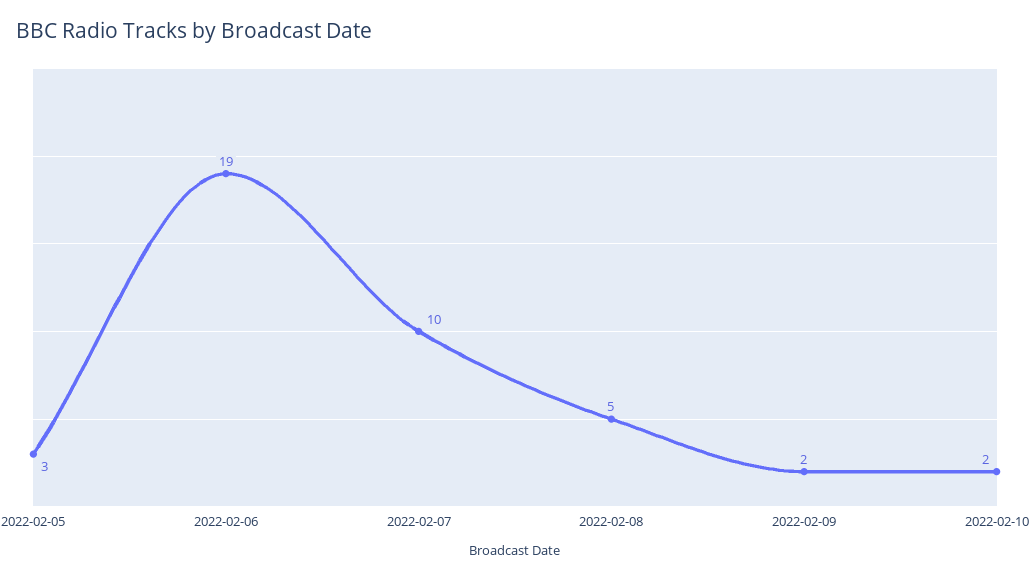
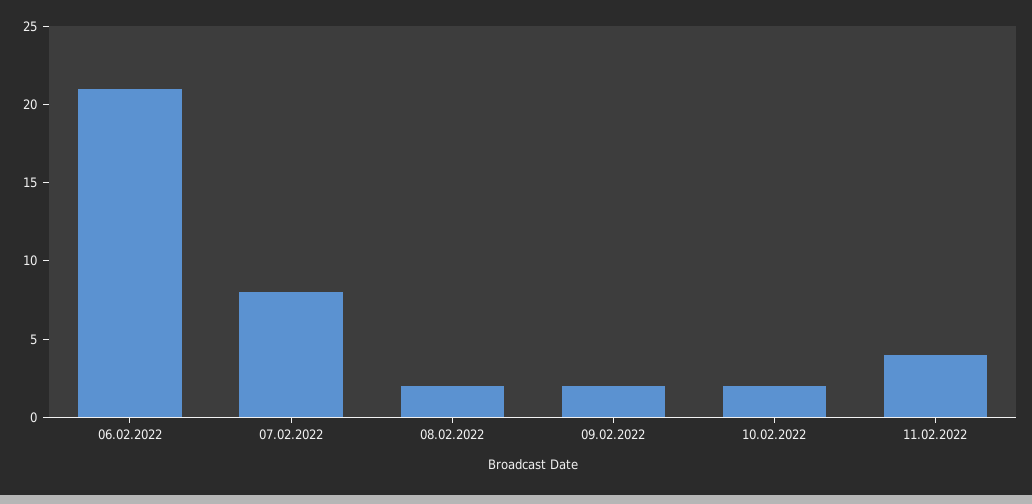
2022-02-05: 3 -> none
2022-02-06: 19 -> 21
2022-02-07: 10 -> 8
2022-02-08: 5 -> 2
11.02.2022: none -> 4

